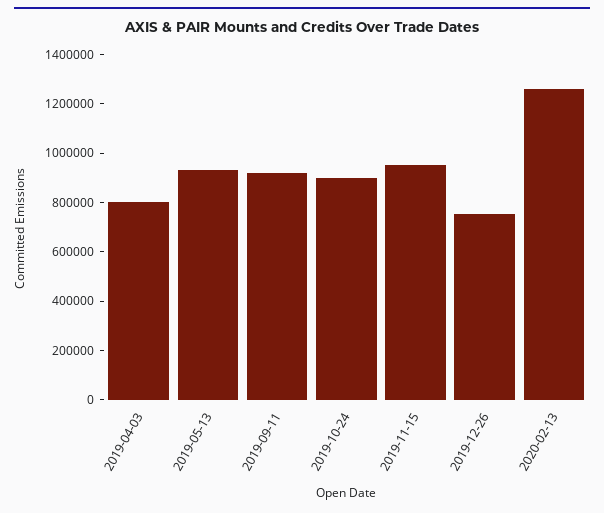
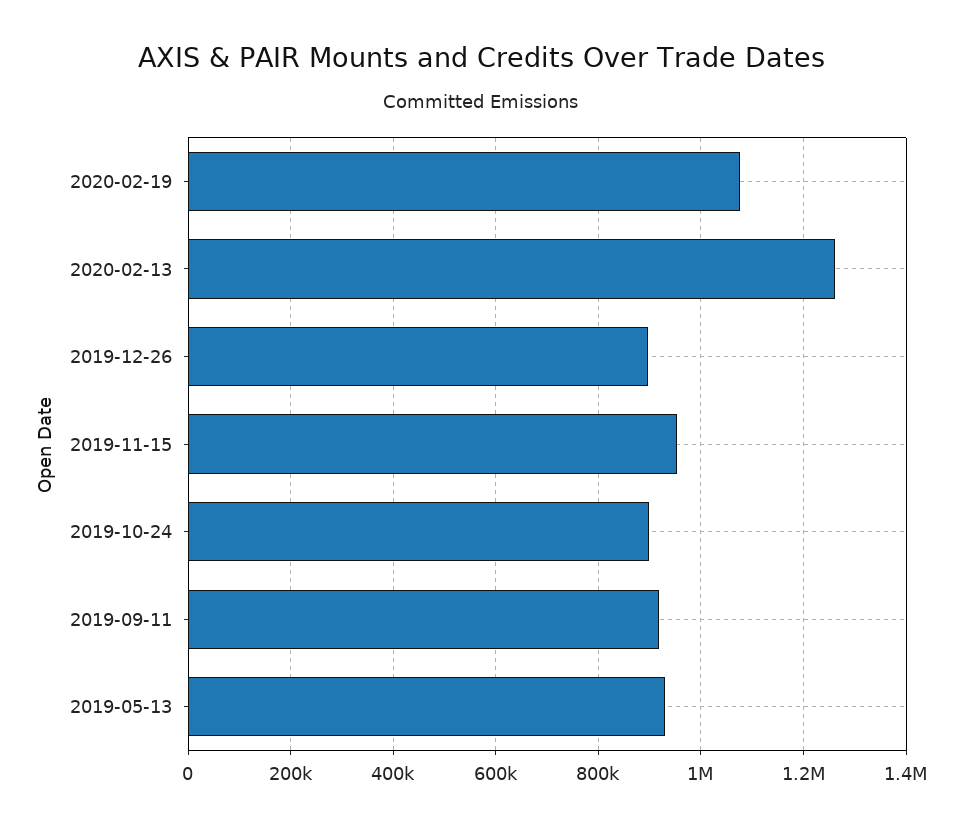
2019-04-03: 800000 -> none
2019-12-26: 750000 -> 900000
2020-02-19: none -> 1080000

